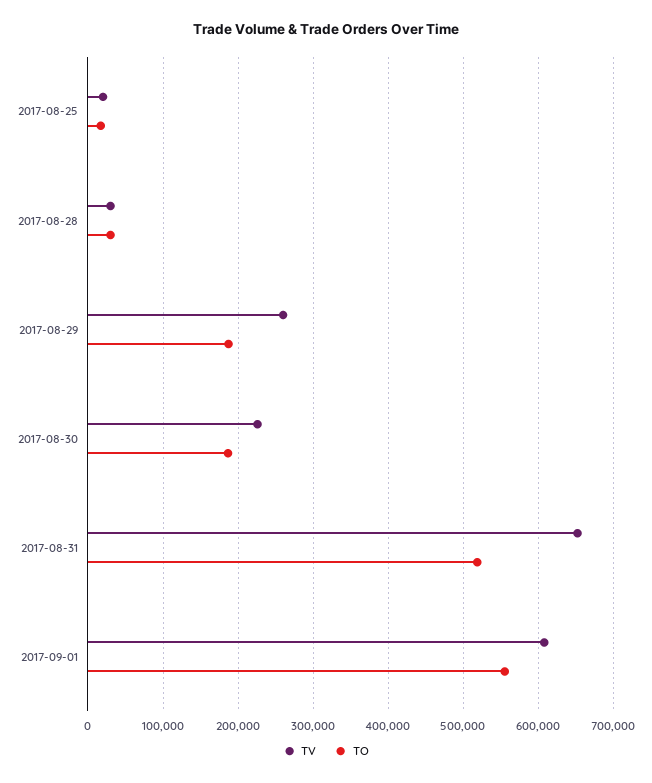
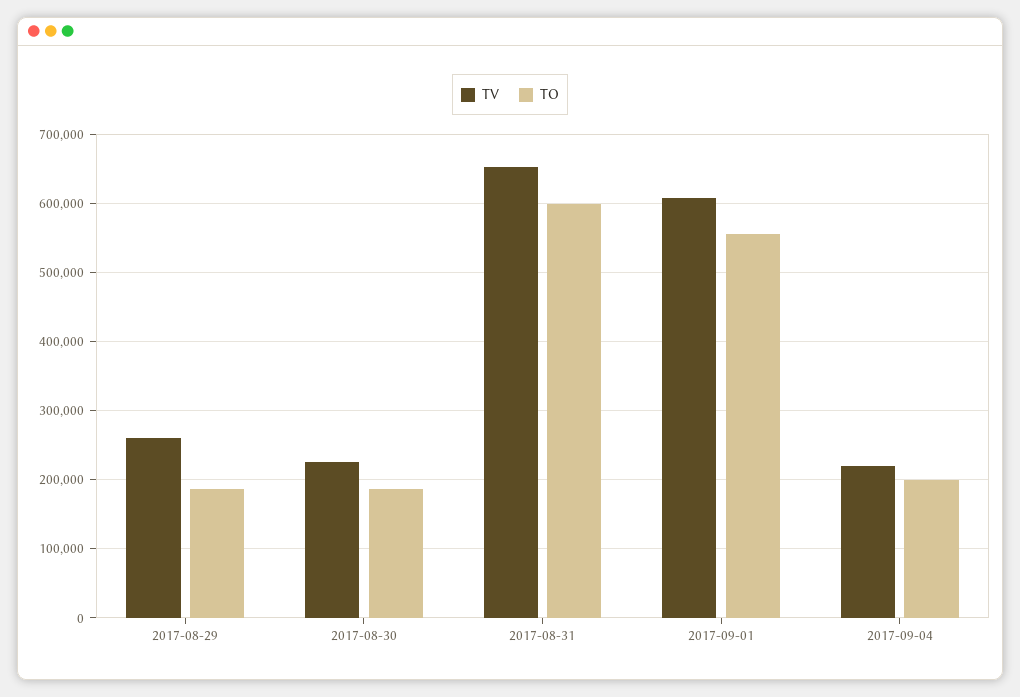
TV, 2017-08-25: 20000 -> none
TO, 2017-08-25: 20000 -> none
TV, 2017-08-28: 30000 -> none
TO, 2017-08-28: 30000 -> none
TO, 2017-08-31: 520000 -> 600000
TV, 2017-09-04: none -> 220000
TO, 2017-09-04: none -> 200000

